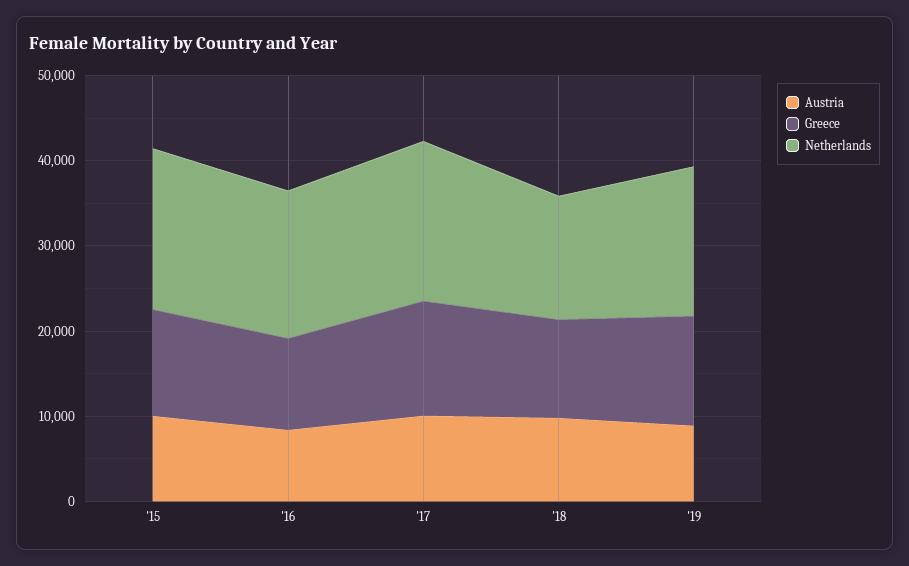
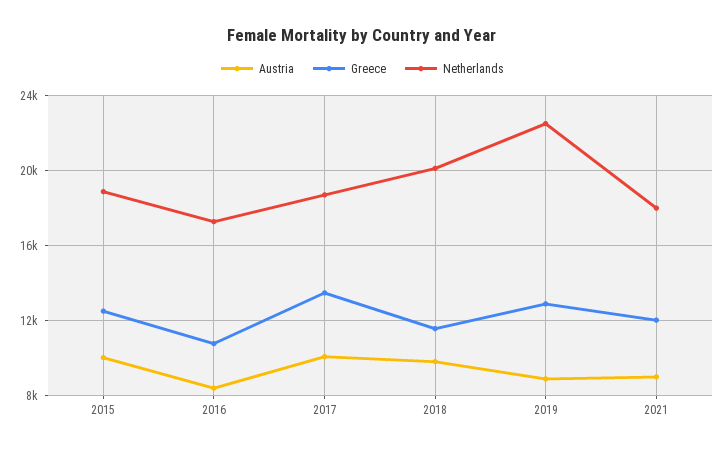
Netherlands, '18: 14000 -> 20000
Netherlands, '19: 18000 -> 22500
Austria, 2021: none -> 9000
Greece, 2021: none -> 12000
Netherlands, 2021: none -> 18000

